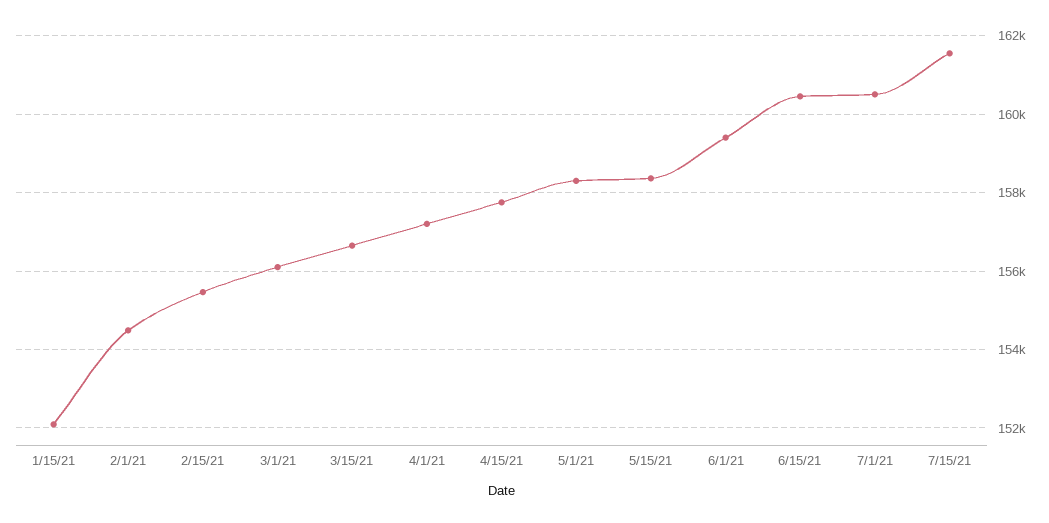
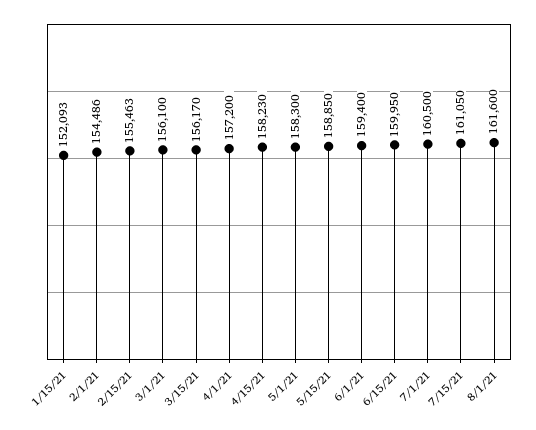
3/15/21: 156600 -> 156170
4/15/21: 157800 -> 158230
5/15/21: 158400 -> 158850
6/15/21: 160400 -> 159950
7/15/21: 161600 -> 161050
8/1/21: none -> 161600

